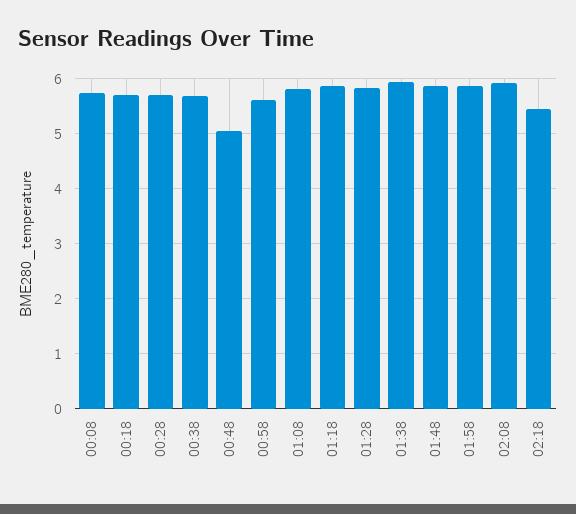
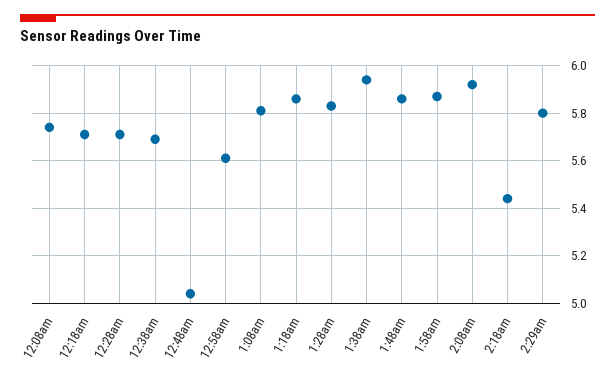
2:29am: none -> 5.8

